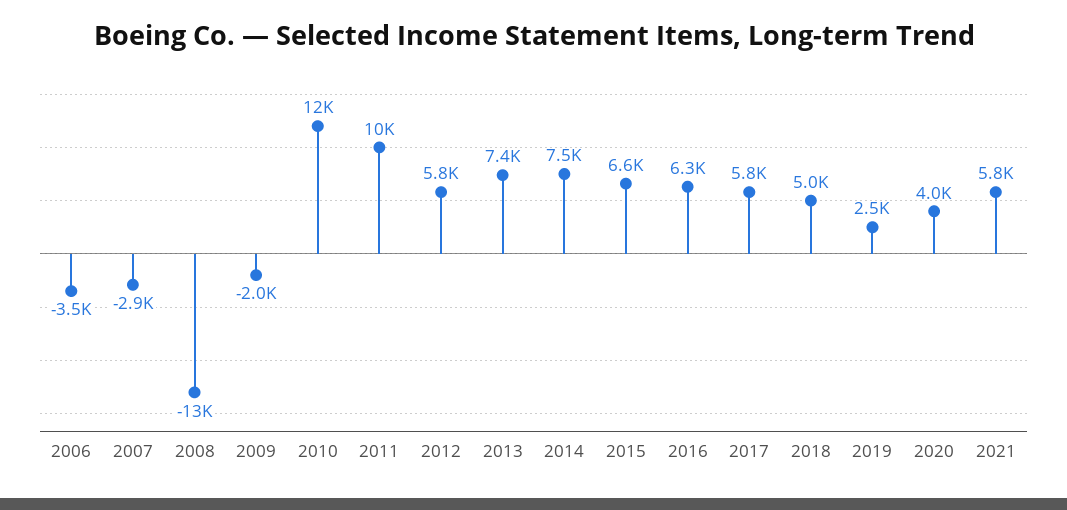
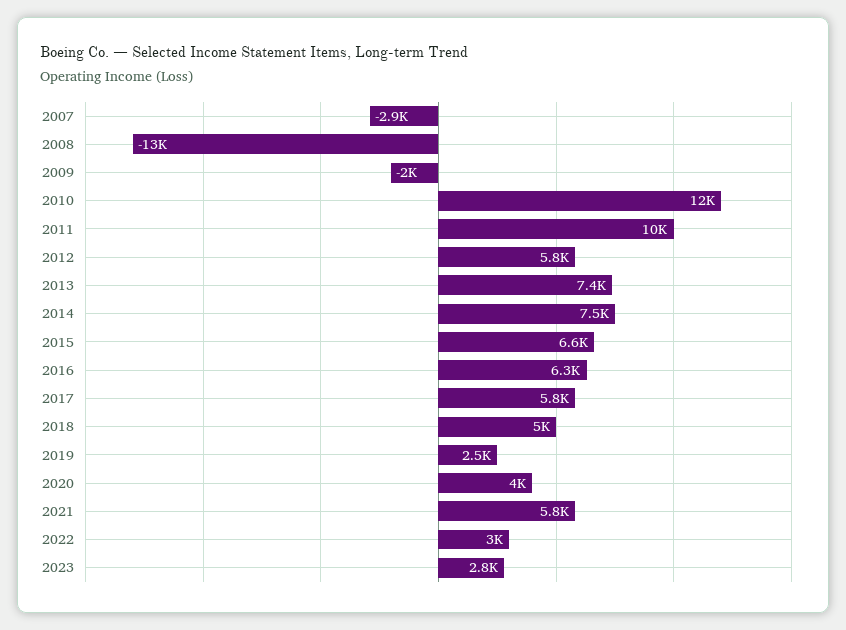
2006: -3500 -> none
2022: none -> 3000
2023: none -> 2800

